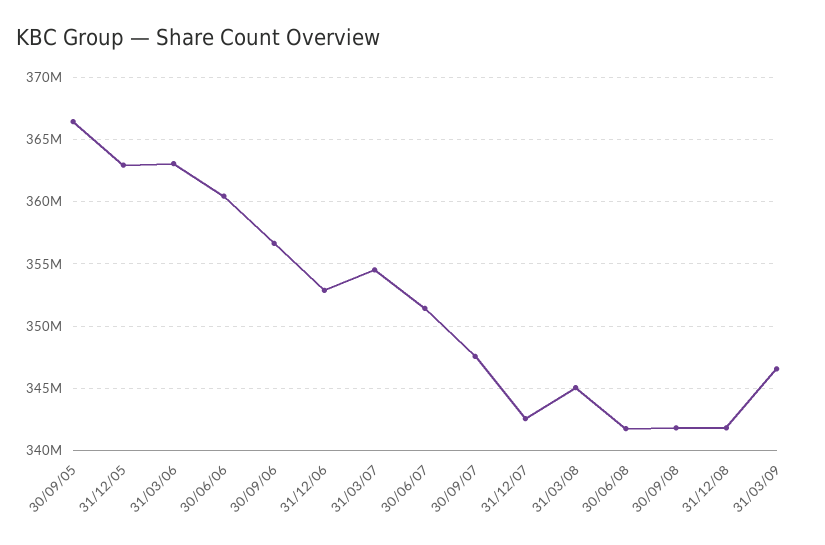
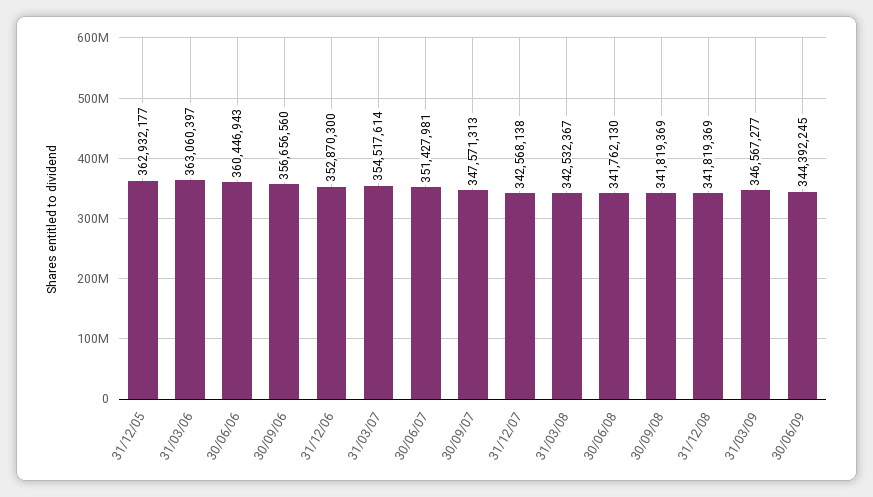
30/09/05: 366500000 -> none
31/03/08: 345000000 -> 342532367
30/06/09: none -> 344392245

